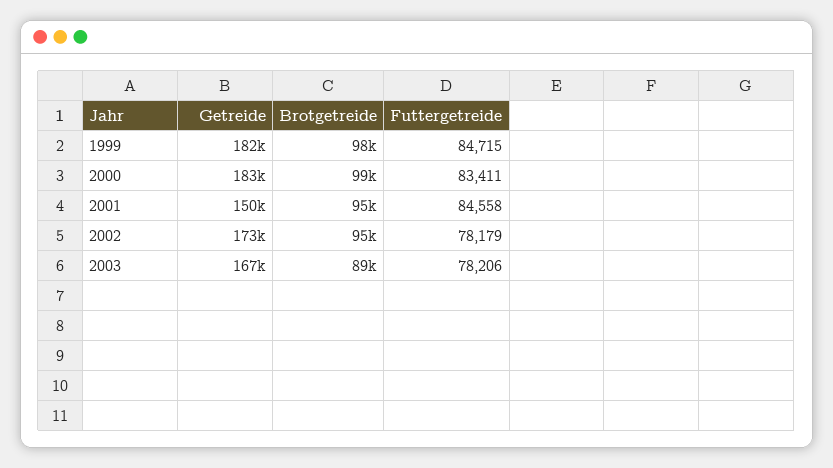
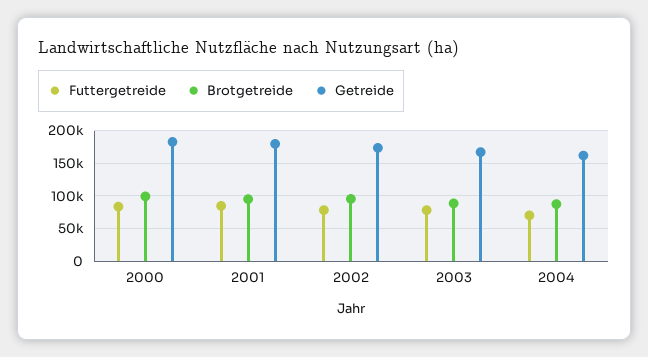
Getreide, 1999: 182000 -> none
Brotgetreide, 1999: 98000 -> none
Futtergetreide, 1999: 84715 -> none
Getreide, 2001: 150000 -> 180000
Futtergetreide, 2004: none -> 70000
Brotgetreide, 2004: none -> 90000
Getreide, 2004: none -> 160000

